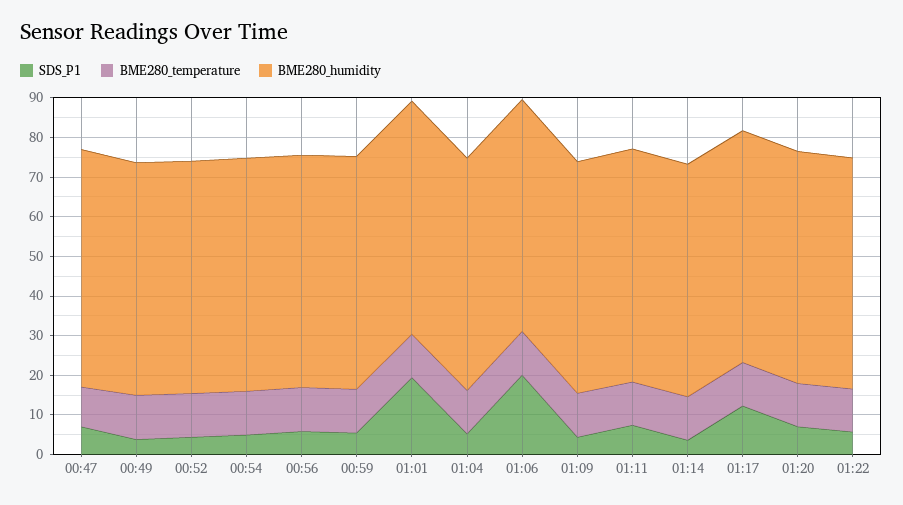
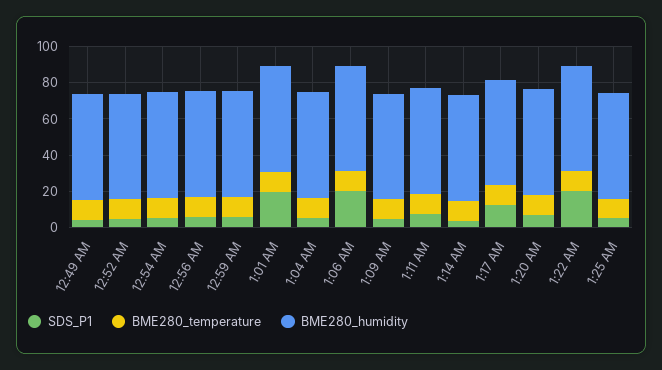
SDS_P1, 00:47: 7.5 -> none
BME280_temperature, 00:47: 10 -> none
BME280_humidity, 00:47: 60 -> none
SDS_P1, 01:22: 5 -> 20
SDS_P1, 1:25 AM: none -> 5
BME280_temperature, 1:25 AM: none -> 10
BME280_humidity, 1:25 AM: none -> 60

